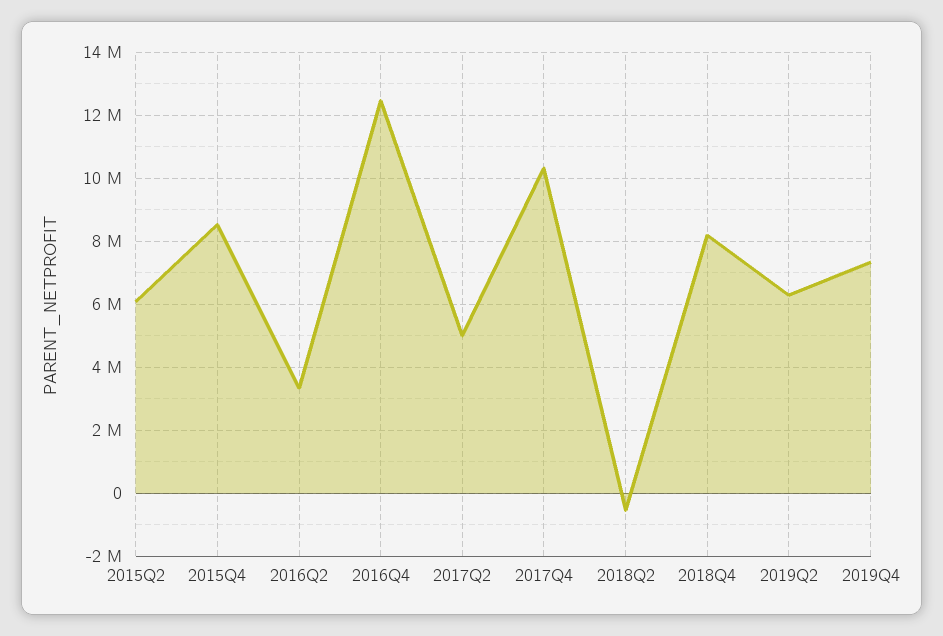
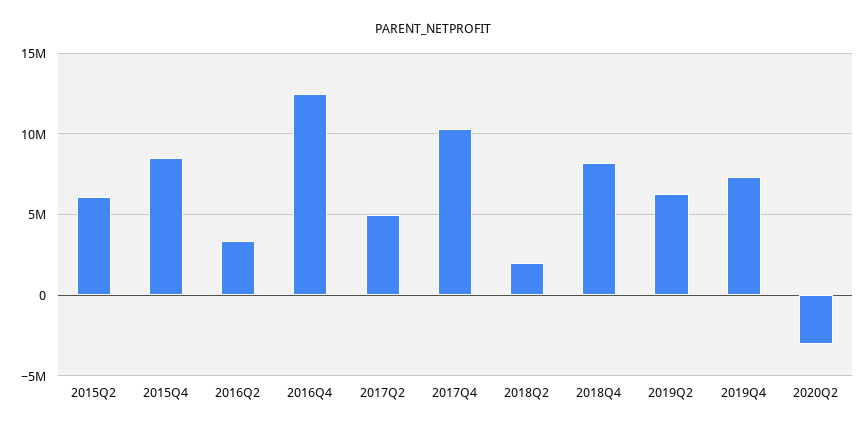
2018Q2: -600000 -> 2000000
2020Q2: none -> -3000000

